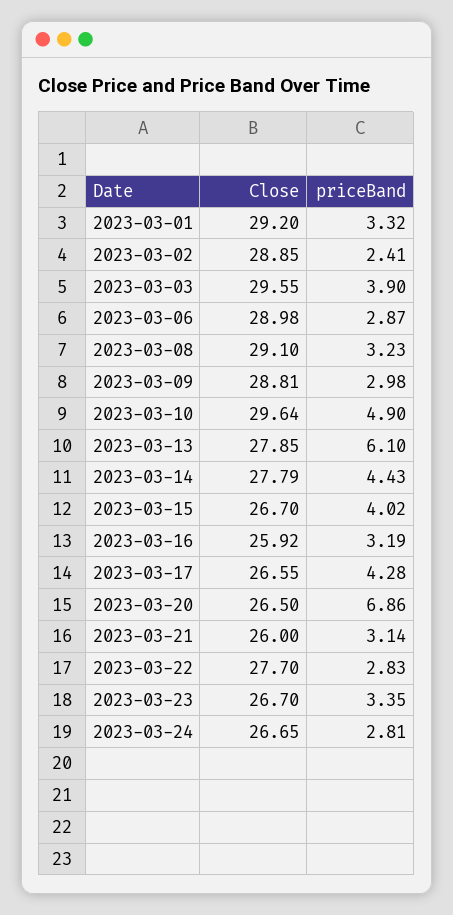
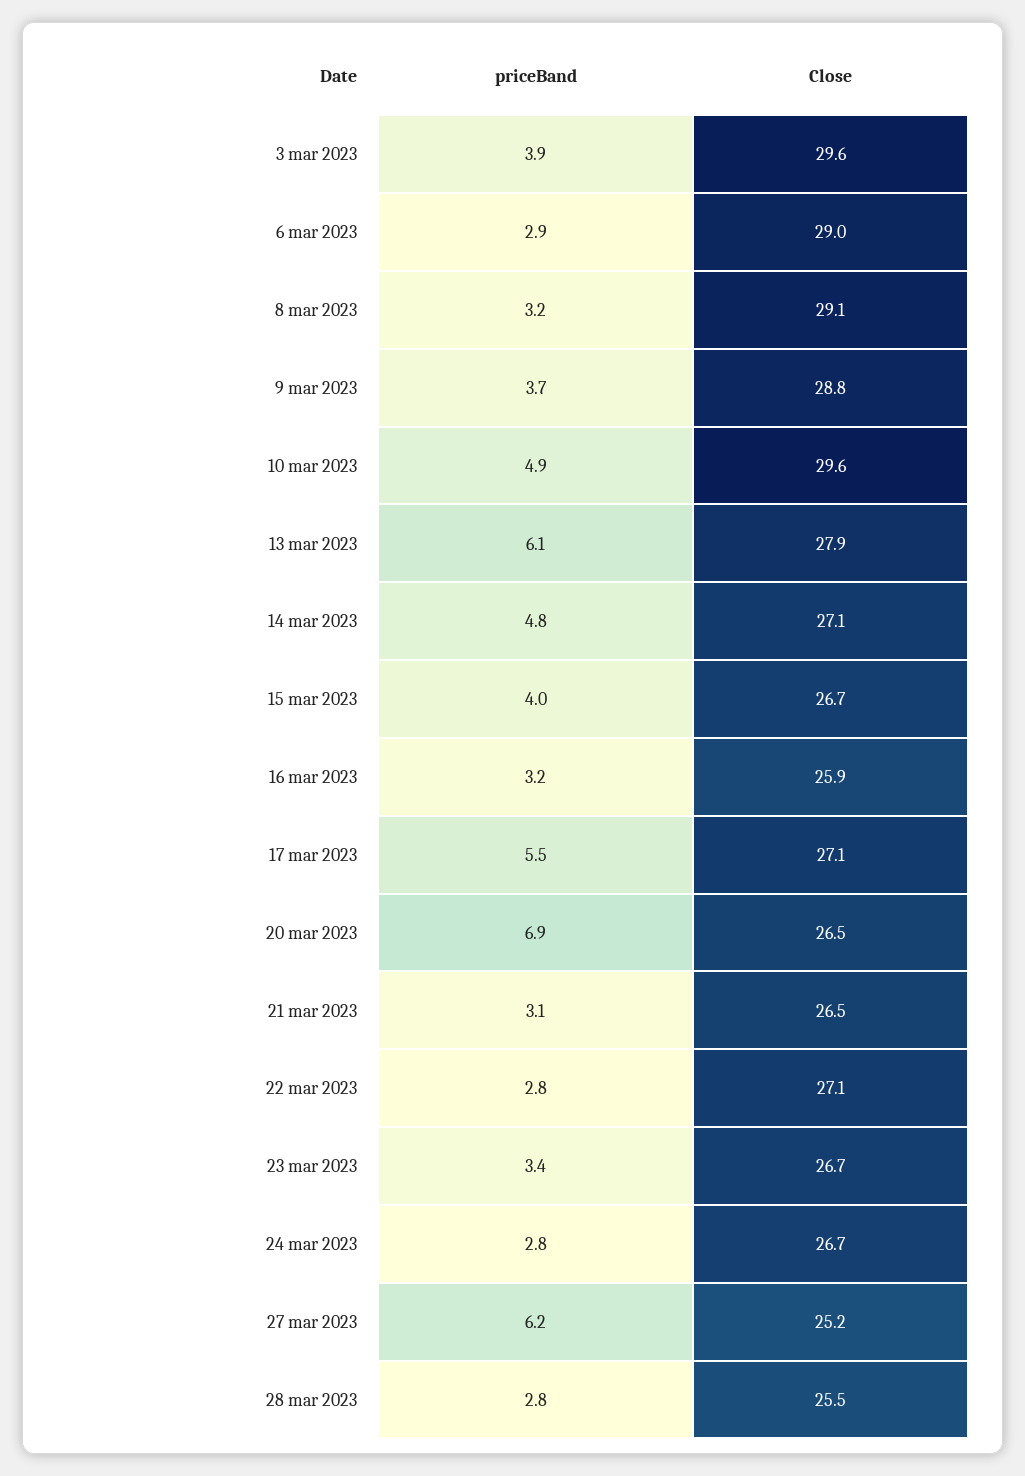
Close, 2023-03-01: 29.2 -> none
priceBand, 2023-03-01: 3.32 -> none
Close, 2023-03-02: 28.85 -> none
priceBand, 2023-03-02: 2.41 -> none
priceBand, 2023-03-09: 2.98 -> 3.7
Close, 2023-03-14: 27.79 -> 27.1
priceBand, 2023-03-14: 4.43 -> 4.8
Close, 2023-03-17: 26.55 -> 27.1
priceBand, 2023-03-17: 4.28 -> 5.5
Close, 2023-03-21: 26 -> 26.5
Close, 2023-03-22: 27.7 -> 27.1
priceBand, 27 mar 2023: none -> 6.2
Close, 27 mar 2023: none -> 25.2
priceBand, 28 mar 2023: none -> 2.8
Close, 28 mar 2023: none -> 25.5

